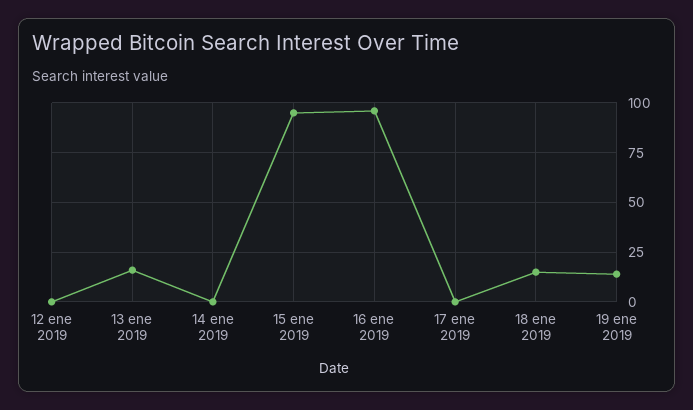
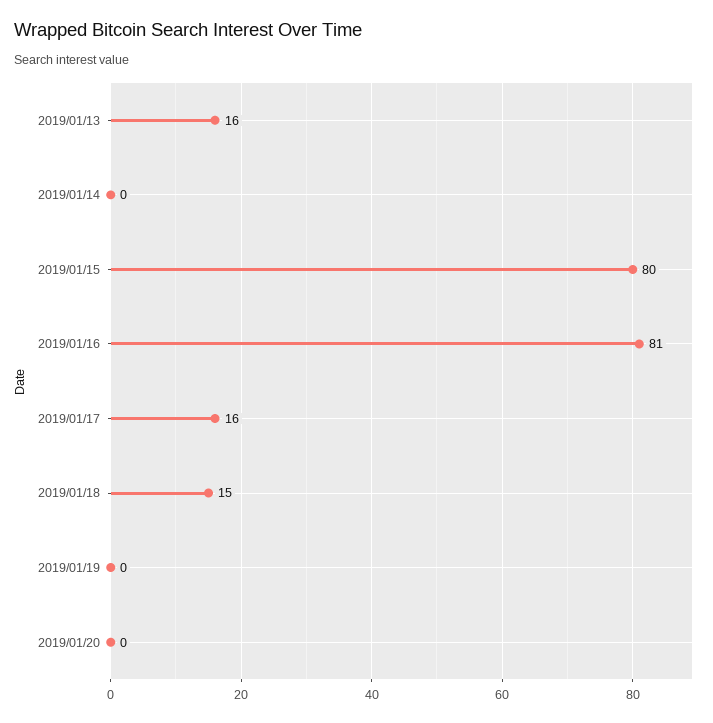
12 ene 2019: 0 -> none
15 ene 2019: 95 -> 80
16 ene 2019: 95 -> 81
17 ene 2019: 0 -> 16
19 ene 2019: 15 -> 0
2019/01/20: none -> 0

